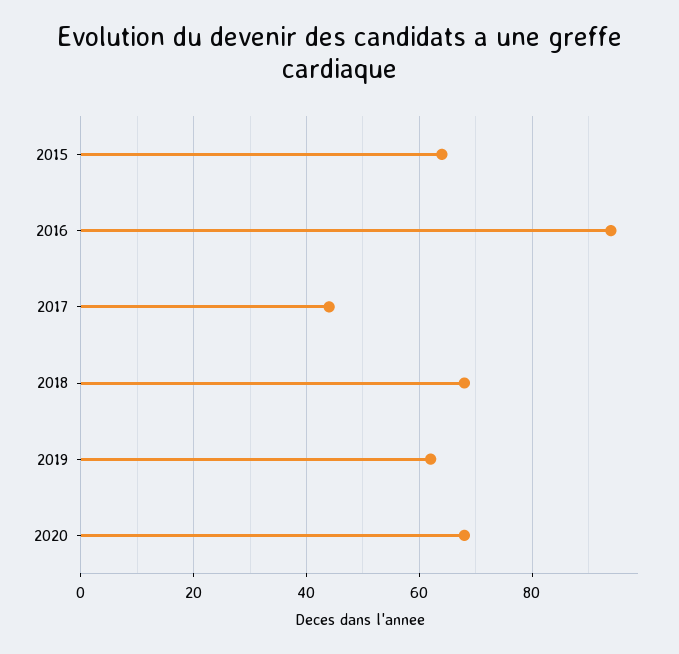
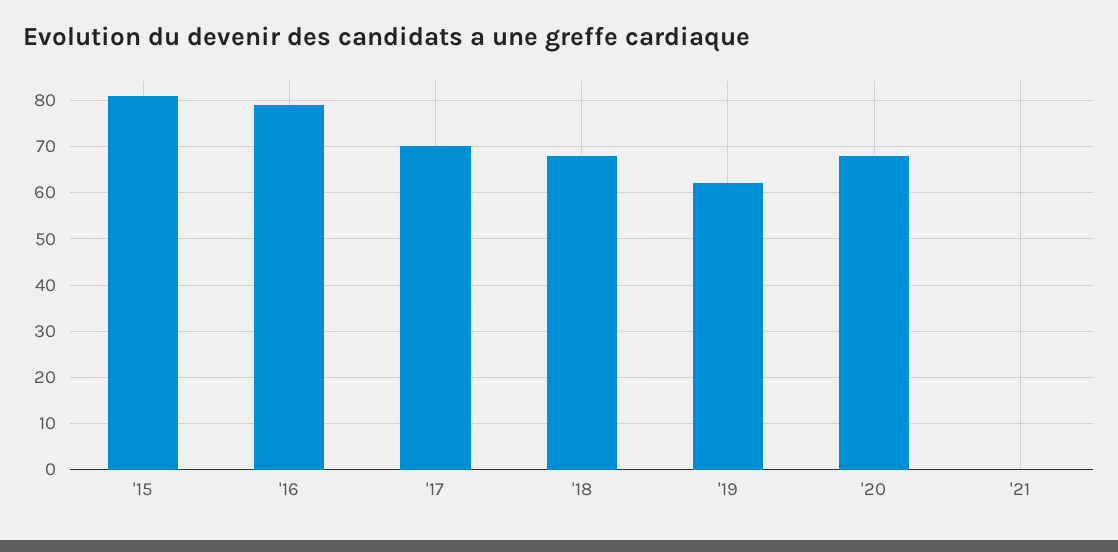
2015: 65 -> 80
2016: 95 -> 80
2017: 45 -> 70
'21: none -> 0

